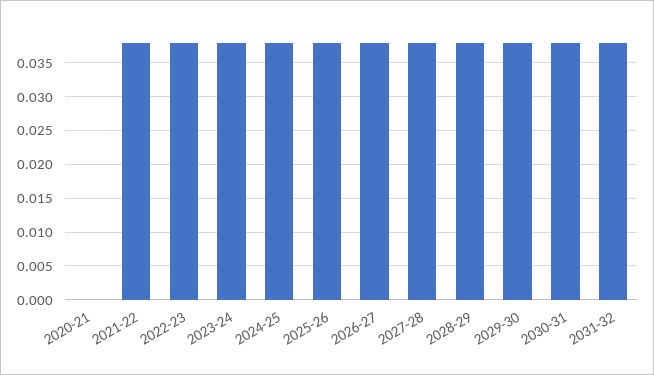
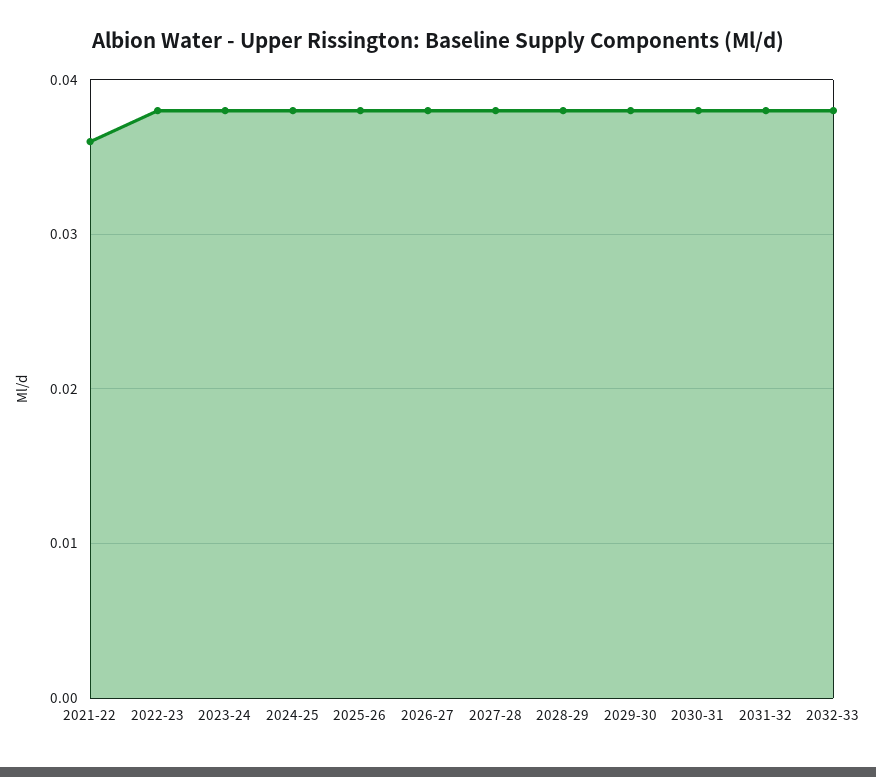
2020-21: 0 -> none
2021-22: 0.038 -> 0.036
2032-33: none -> 0.038

